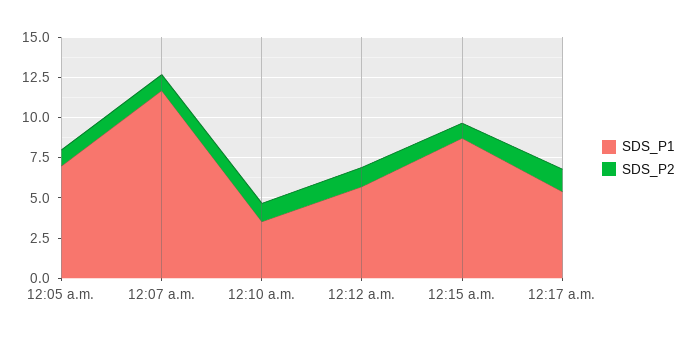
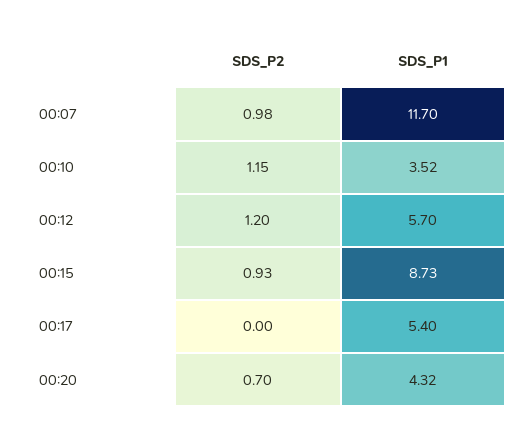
SDS_P1, 12:05 a.m.: 7 -> none
SDS_P2, 12:05 a.m.: 1 -> none
SDS_P2, 12:17 a.m.: 1.5 -> 0
SDS_P2, 00:20: none -> 0.7
SDS_P1, 00:20: none -> 4.32

